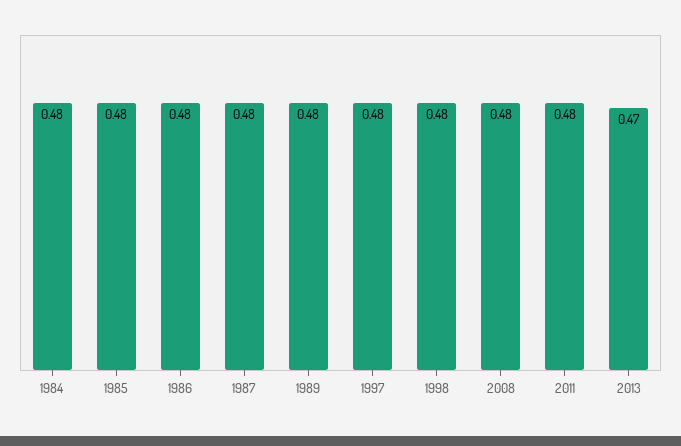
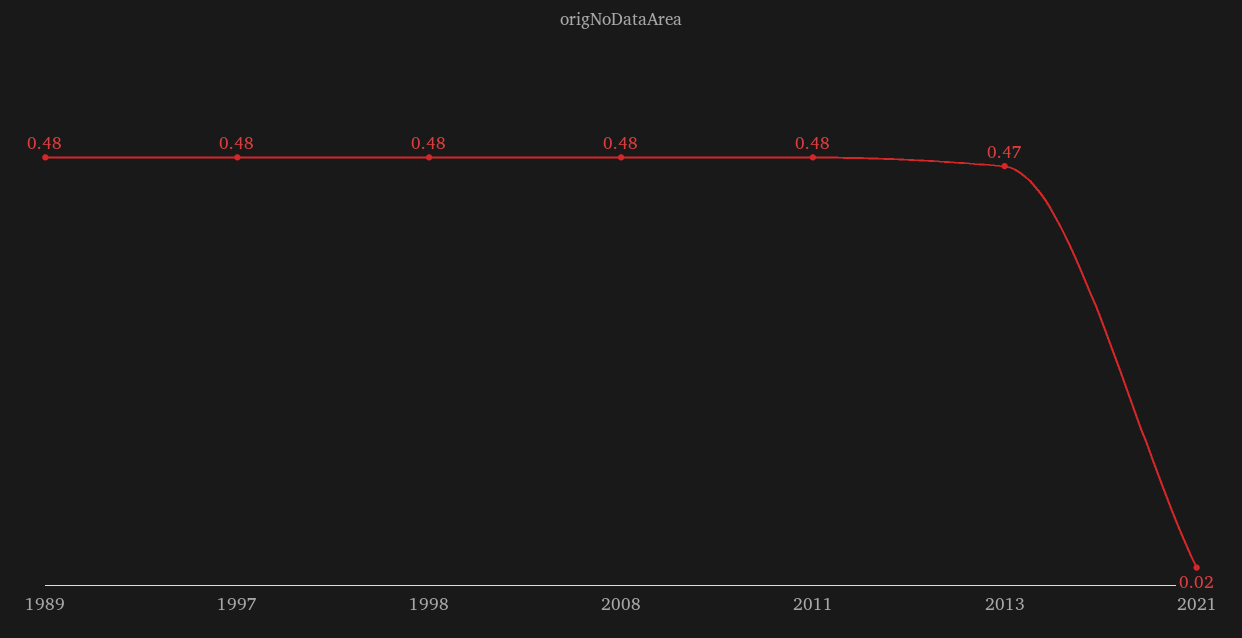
1984: 0.48 -> none
1985: 0.48 -> none
1986: 0.48 -> none
1987: 0.48 -> none
2021: none -> 0.02

